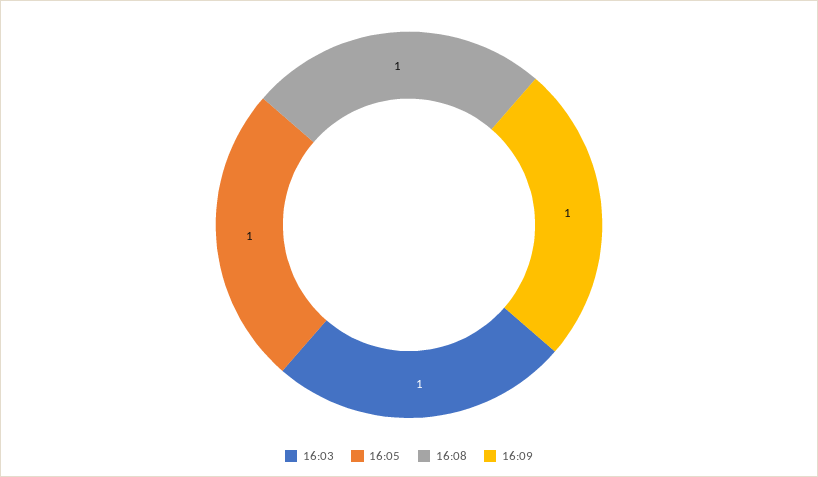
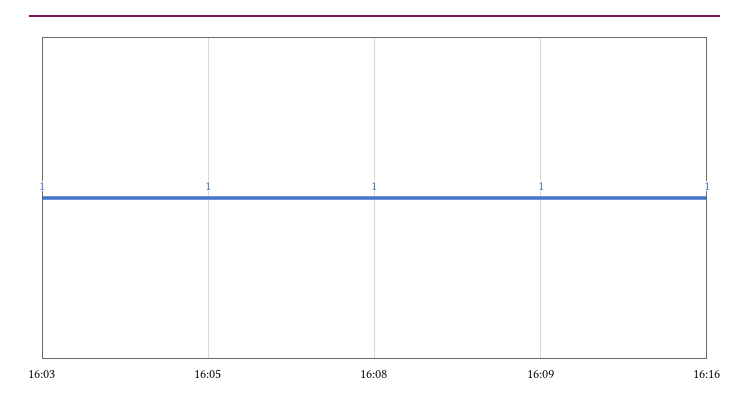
16:16: none -> 1

